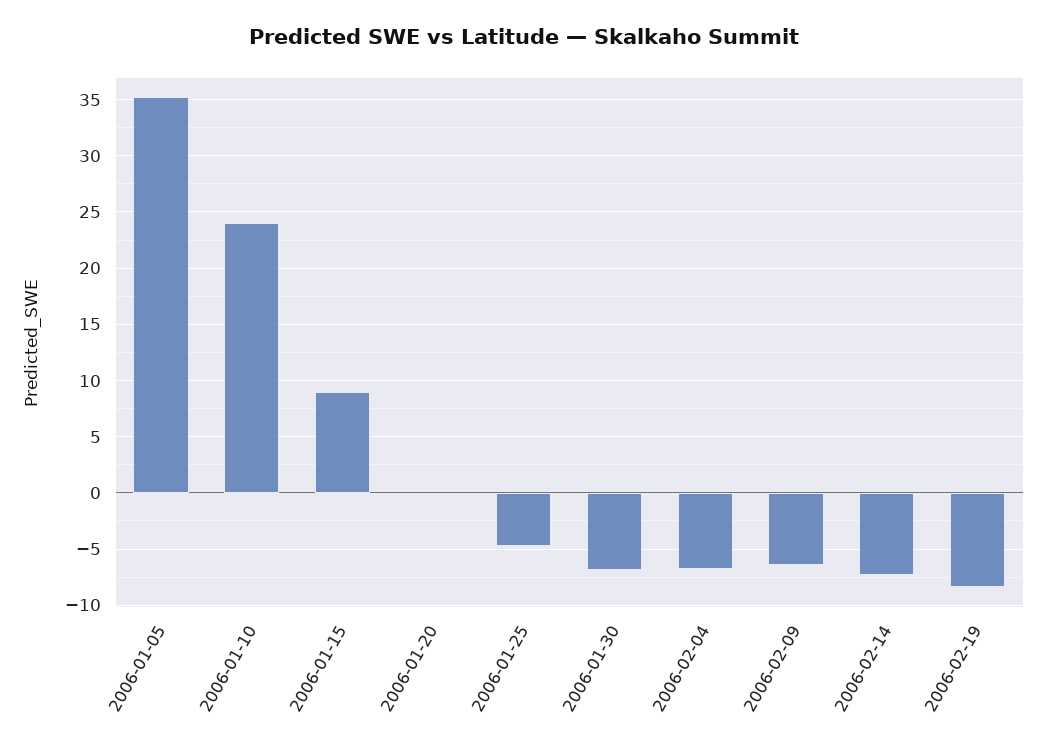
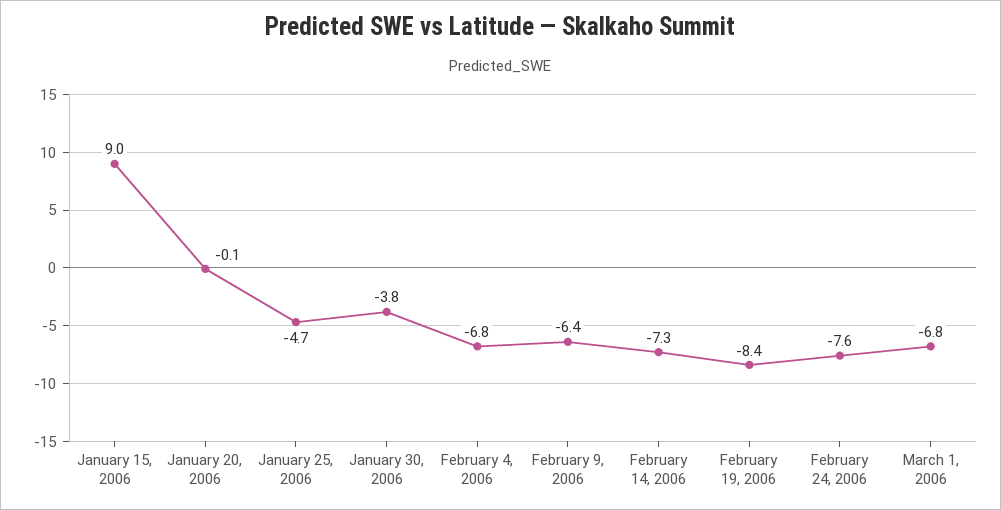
2006-01-05: 35 -> none
2006-01-10: 24 -> none
2006-01-30: -7 -> -3.8
February 24, 2006: none -> -7.6
March 1, 2006: none -> -6.8

